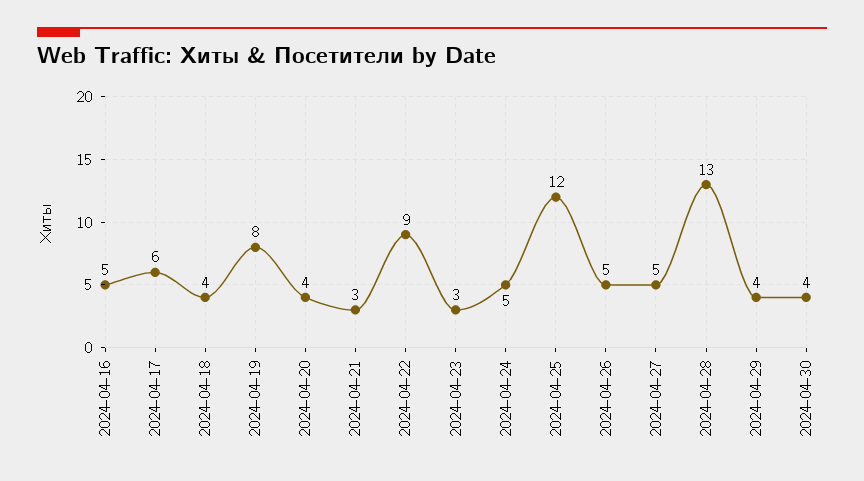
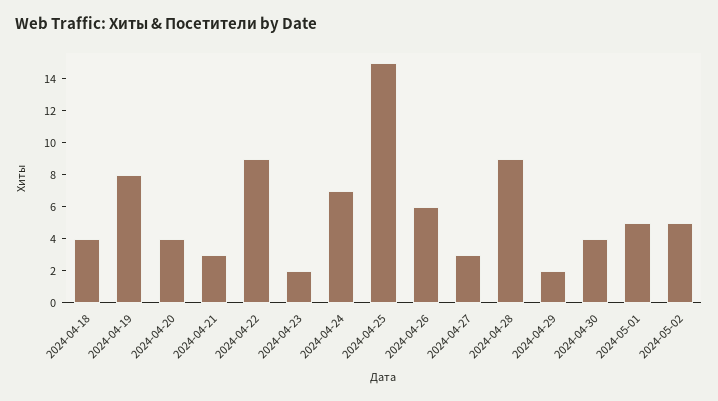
2024-04-16: 5 -> none
2024-04-17: 6 -> none
2024-04-23: 3 -> 2
2024-04-24: 5 -> 7
2024-04-25: 12 -> 15
2024-04-26: 5 -> 6
2024-04-27: 5 -> 3
2024-04-28: 13 -> 9
2024-04-29: 4 -> 2
2024-05-01: none -> 5
2024-05-02: none -> 5

